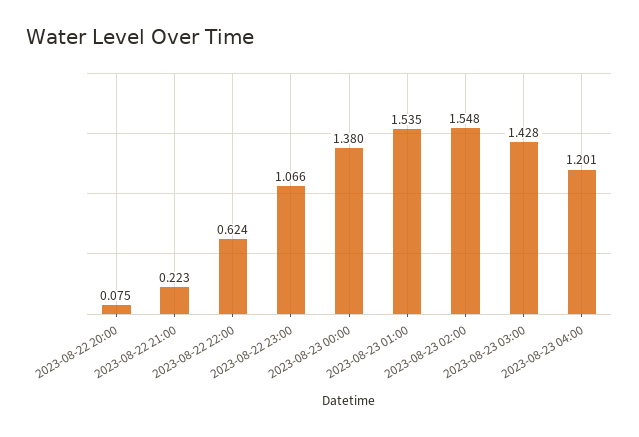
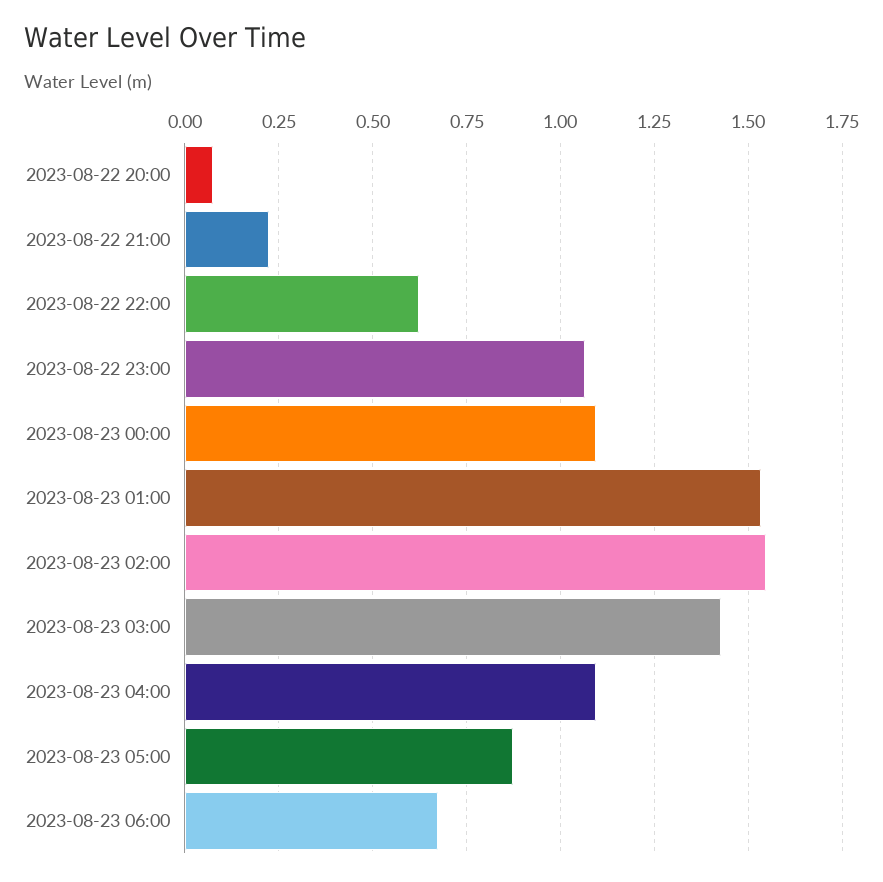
2023-08-23 00:00: 1.38 -> 1.1
2023-08-23 04:00: 1.201 -> 1.1
2023-08-23 05:00: none -> 0.875
2023-08-23 06:00: none -> 0.675

